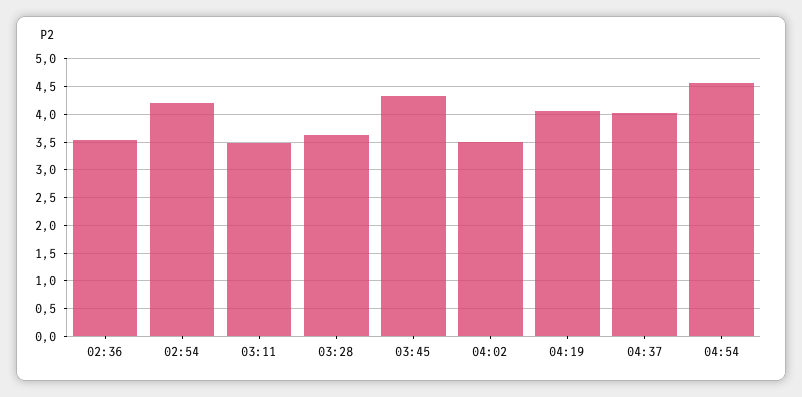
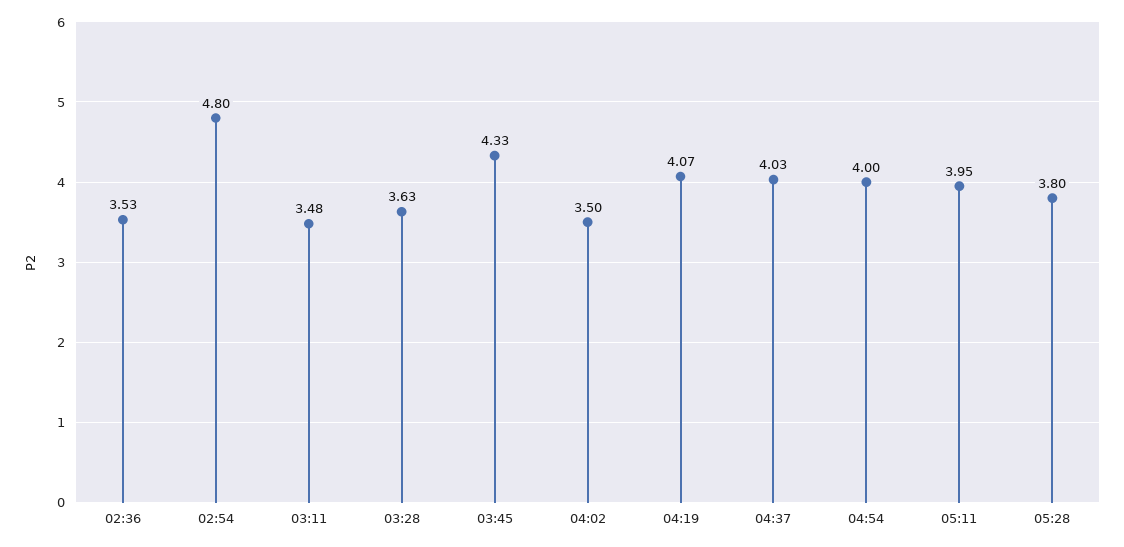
02:54: 4.25 -> 4.8
04:54: 4.5 -> 4
05:11: none -> 3.95
05:28: none -> 3.8

